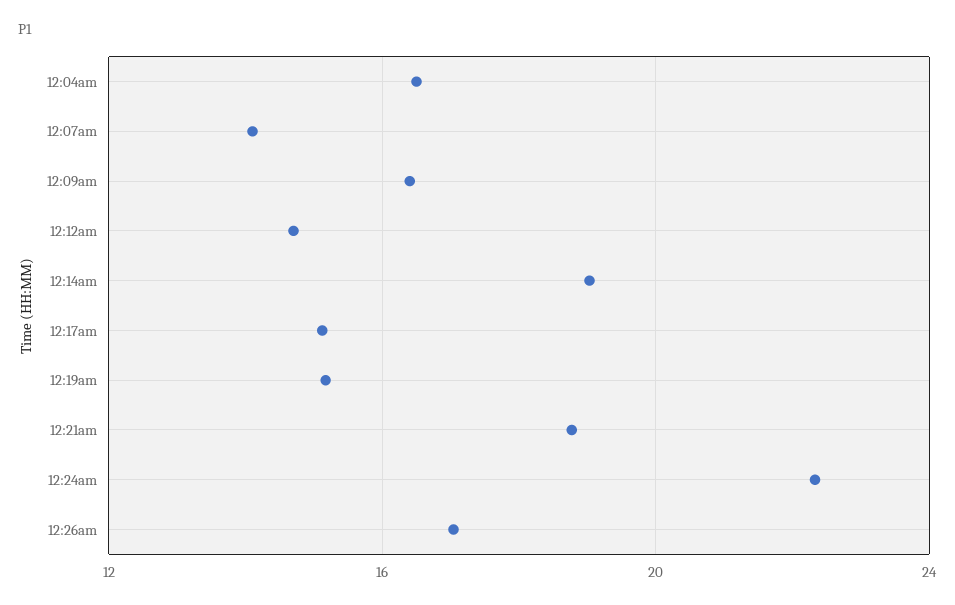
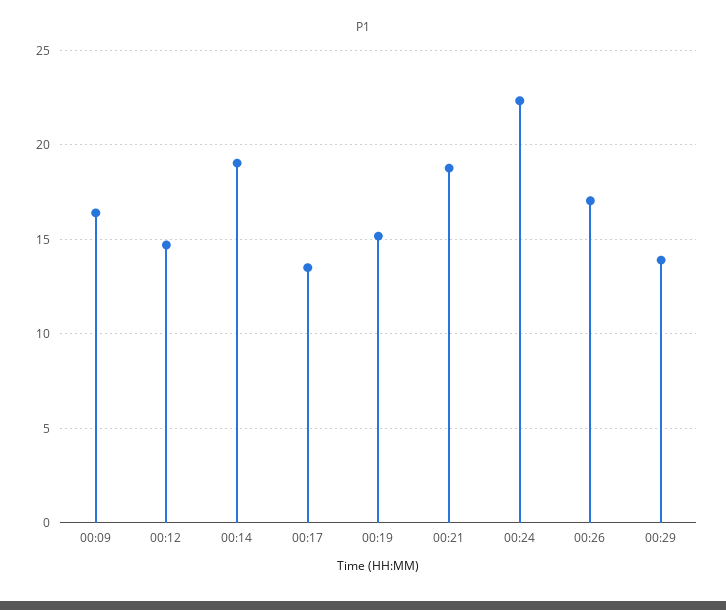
12:04am: 16.5 -> none
12:07am: 14 -> none
12:17am: 15 -> 13.5
00:29: none -> 14

